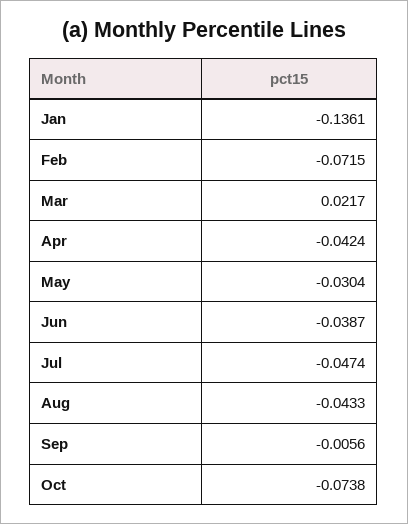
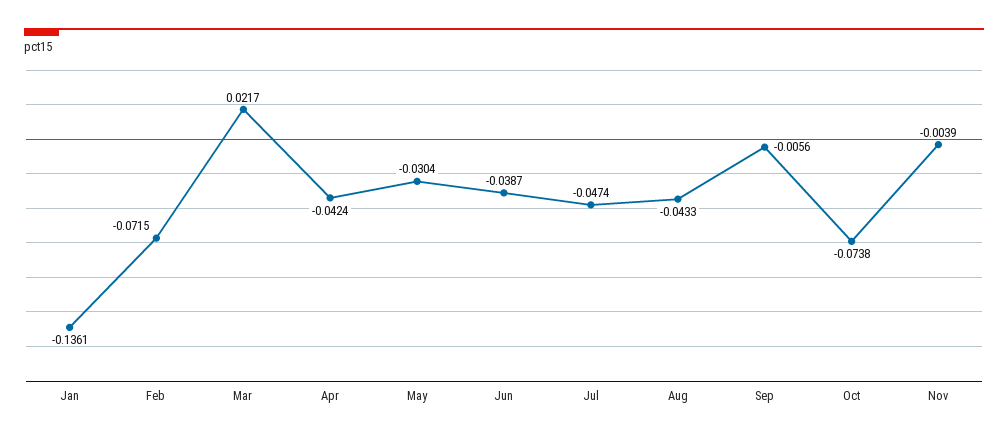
Nov: none -> -0.0039

